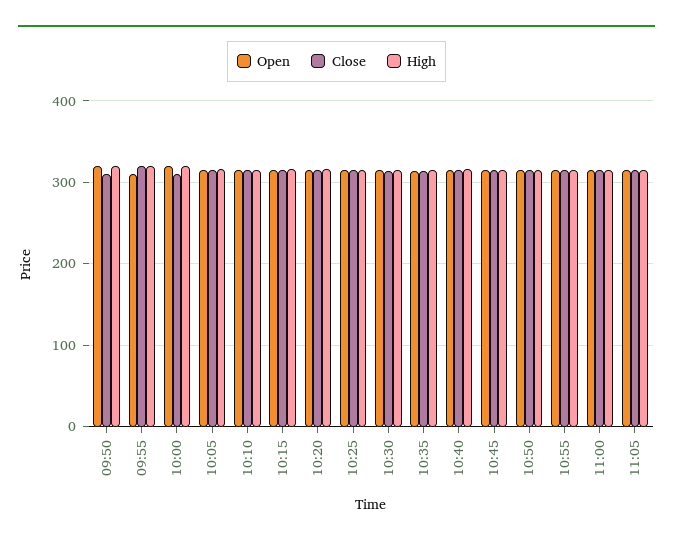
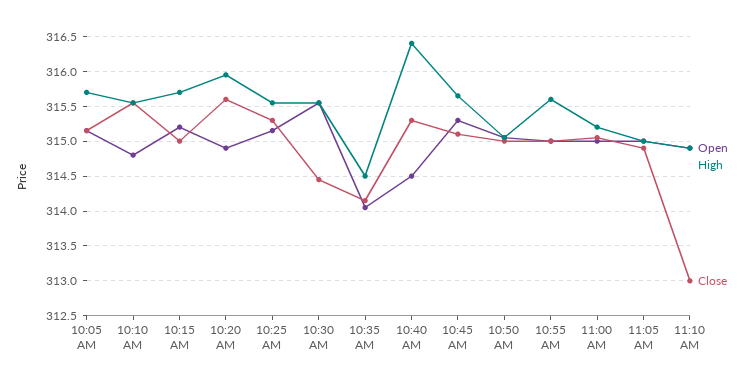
Open, 09:50: 320 -> none
Close, 09:50: 310 -> none
High, 09:50: 320 -> none
Open, 09:55: 310 -> none
Close, 09:55: 320 -> none
High, 09:55: 320 -> none
Open, 10:00: 320 -> none
Close, 10:00: 310 -> none
High, 10:00: 320 -> none
Open, 11:10 AM: none -> 314.9
High, 11:10 AM: none -> 314.9
Close, 11:10 AM: none -> 313

